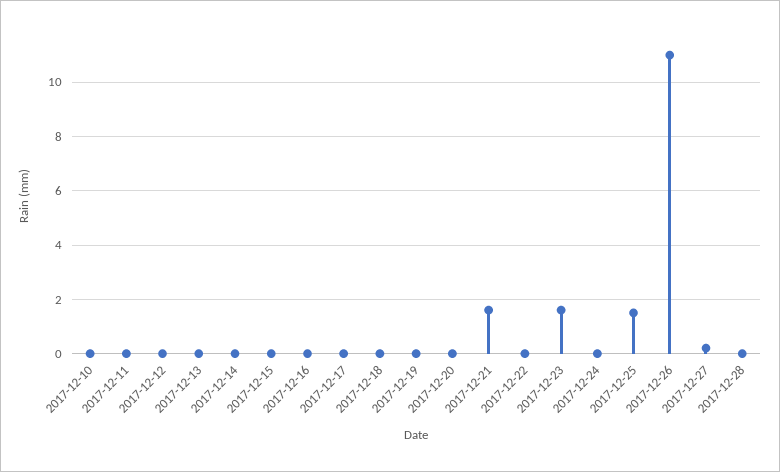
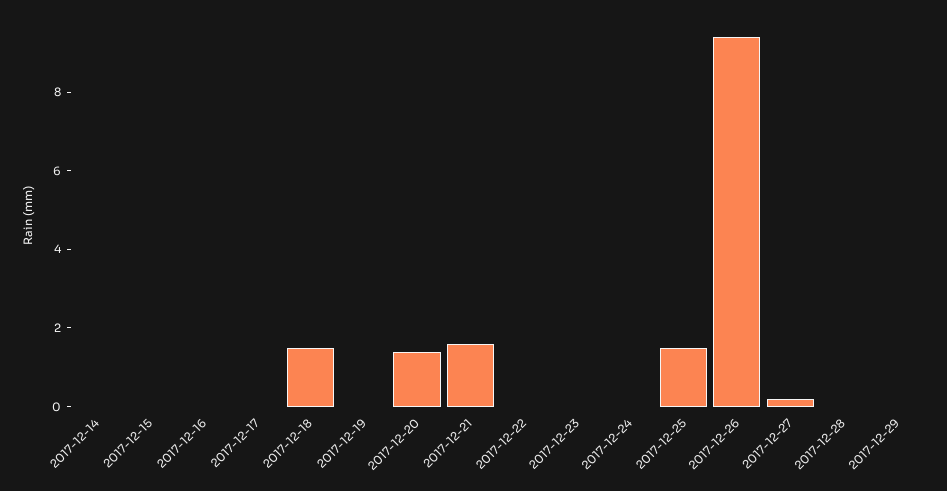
2017-12-10: 0 -> none
2017-12-11: 0 -> none
2017-12-12: 0 -> none
2017-12-13: 0 -> none
2017-12-18: 0 -> 1.5
2017-12-20: 0 -> 1.5
2017-12-23: 1.5 -> 0
2017-12-26: 11 -> 9.5
2017-12-29: none -> 0

